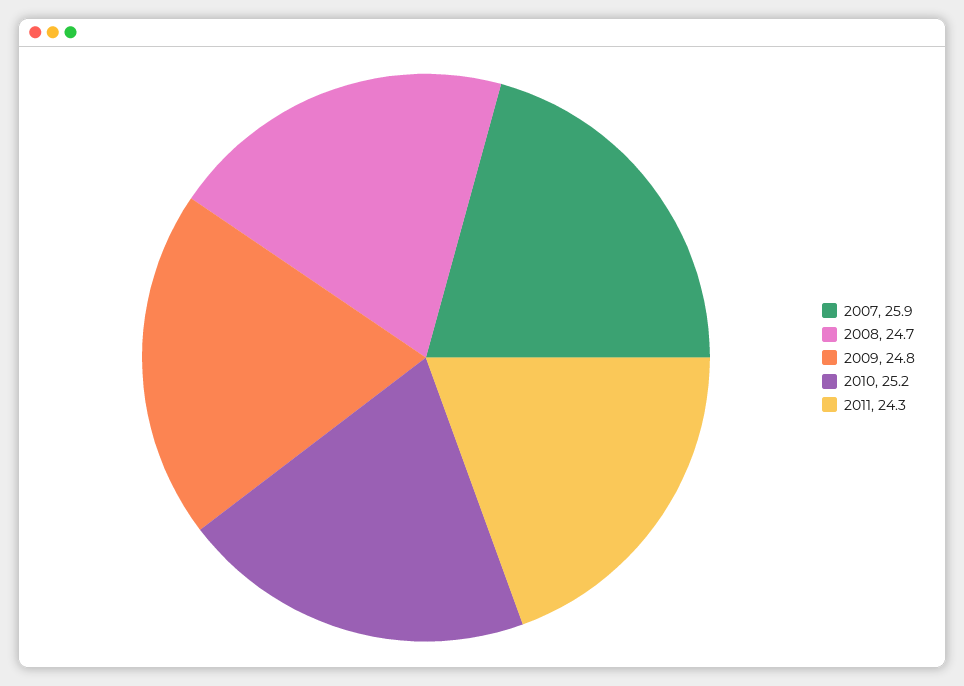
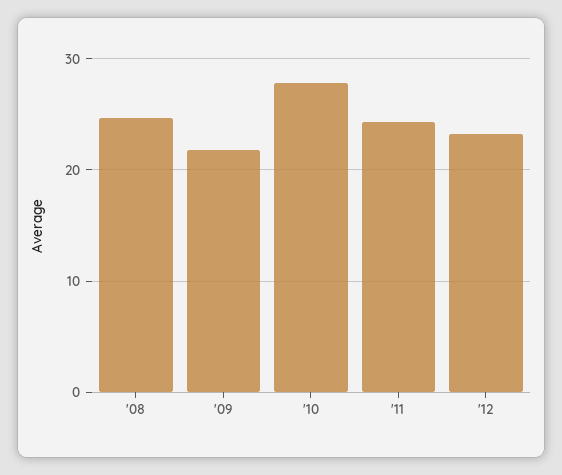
2007: 25.9 -> none
2009: 24.8 -> 22
2010: 25.2 -> 28
'12: none -> 23

